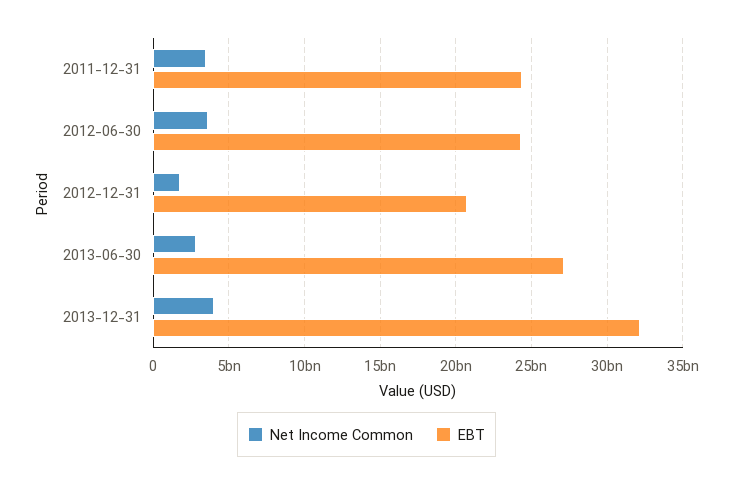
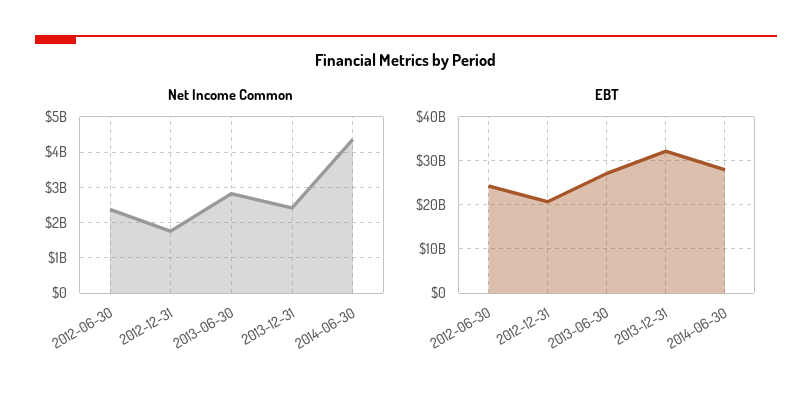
Net Income Common, 2011-12-31: 3500000000 -> none
EBT, 2011-12-31: 24500000000 -> none
Net Income Common, 2012-06-30: 3500000000 -> 2400000000
Net Income Common, 2013-12-31: 4000000000 -> 2400000000
Net Income Common, 2014-06-30: none -> 4400000000
EBT, 2014-06-30: none -> 28000000000

